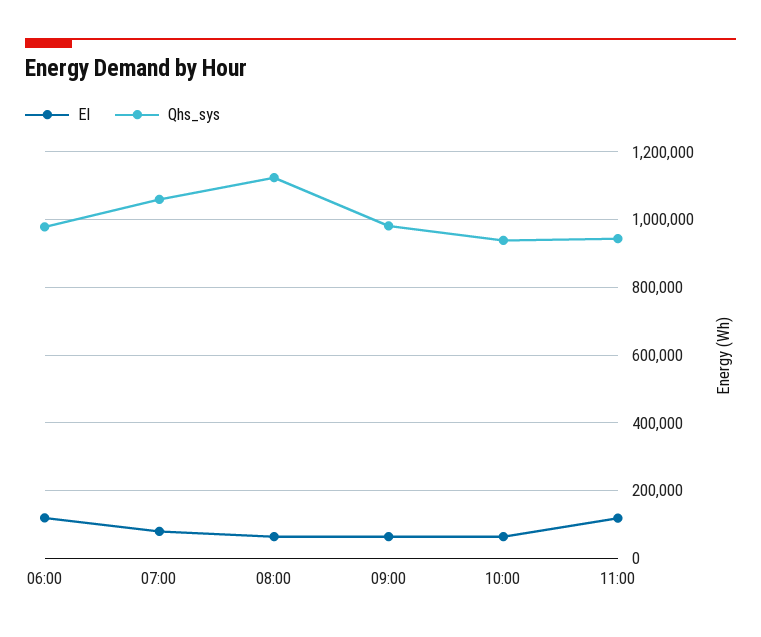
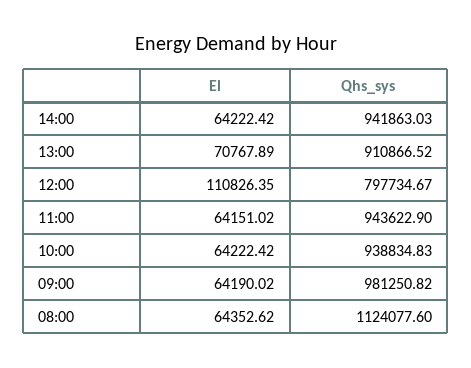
El, 06:00: 120000 -> none
Qhs_sys, 06:00: 980000 -> none
El, 07:00: 80000 -> none
Qhs_sys, 07:00: 1060000 -> none
El, 11:00: 120000 -> 64151.02
El, 14:00: none -> 64222.42
Qhs_sys, 14:00: none -> 941863.03
El, 13:00: none -> 70767.89
Qhs_sys, 13:00: none -> 910866.52
El, 12:00: none -> 110826.35
Qhs_sys, 12:00: none -> 797734.67

